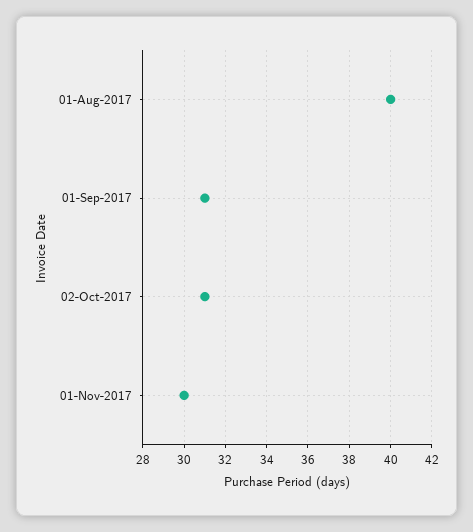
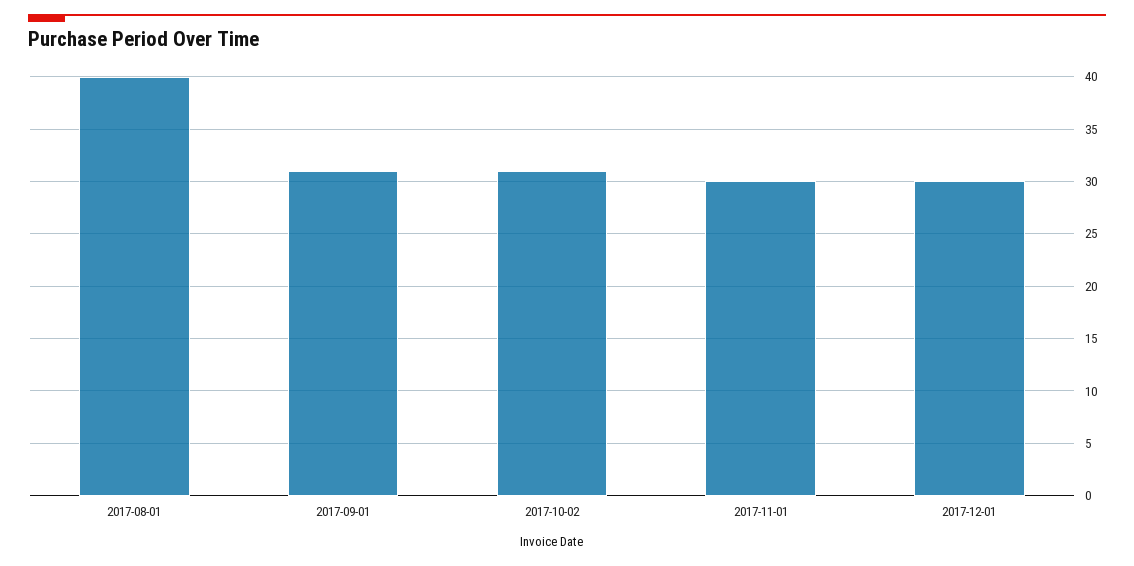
2017-12-01: none -> 30

